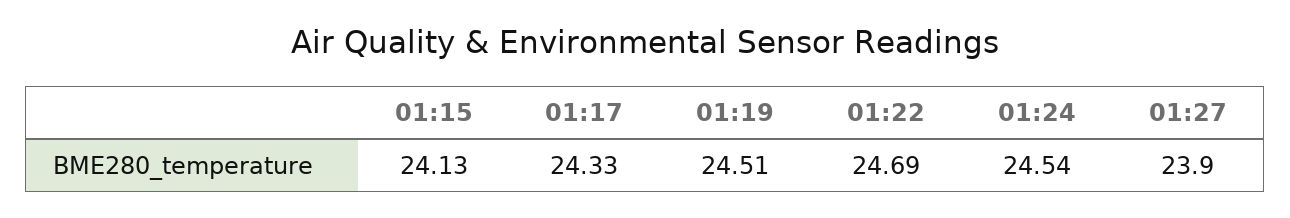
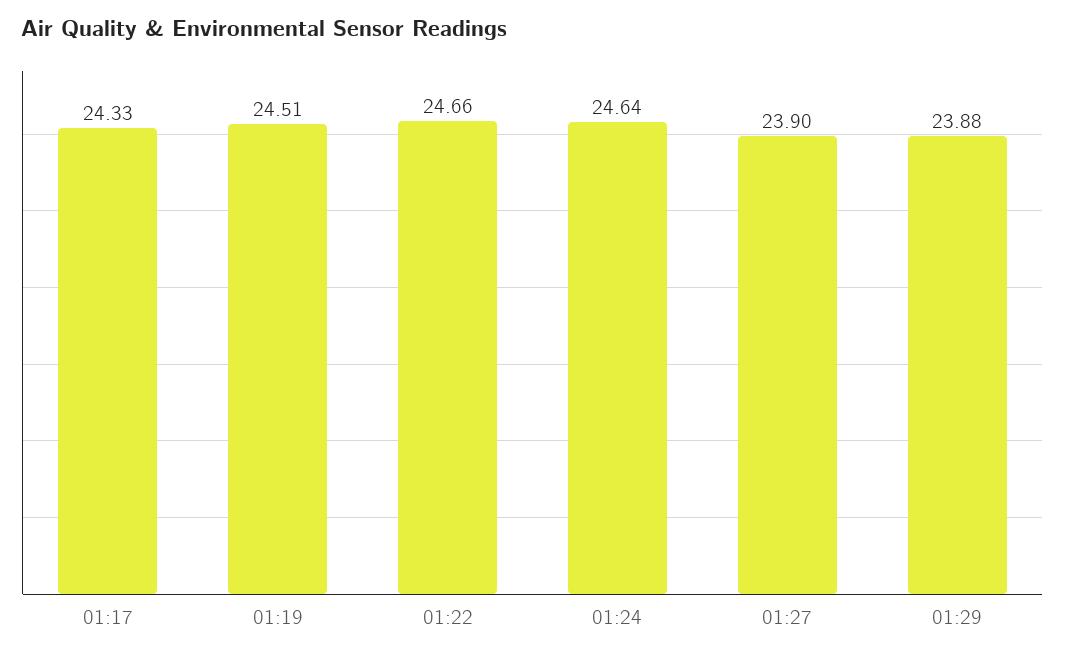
01:15: 24.13 -> none
01:22: 24.69 -> 24.66
01:24: 24.54 -> 24.64
01:29: none -> 23.88

